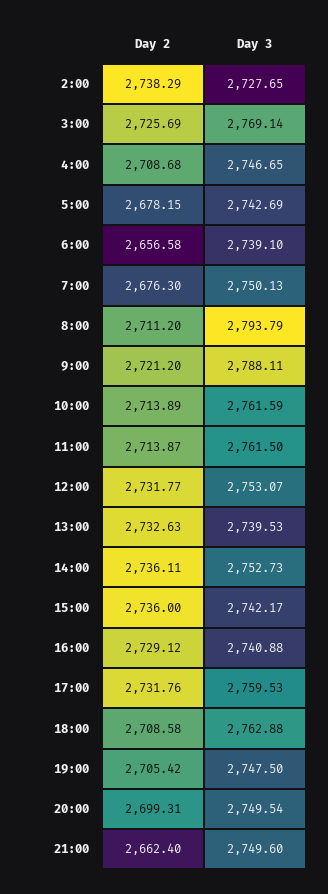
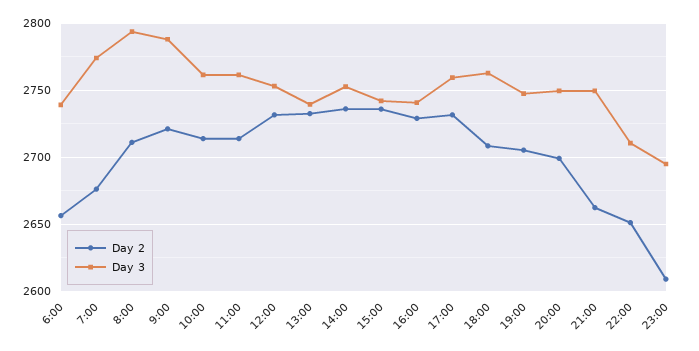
Day 2, 2:00: 2738.29 -> none
Day 3, 2:00: 2727.65 -> none
Day 2, 3:00: 2725.69 -> none
Day 3, 3:00: 2769.14 -> none
Day 2, 4:00: 2708.68 -> none
Day 3, 4:00: 2746.65 -> none
Day 2, 5:00: 2678.15 -> none
Day 3, 5:00: 2742.69 -> none
Day 3, 7:00: 2750.13 -> 2775
Day 2, 22:00: none -> 2650
Day 3, 22:00: none -> 2710
Day 2, 23:00: none -> 2610
Day 3, 23:00: none -> 2695

